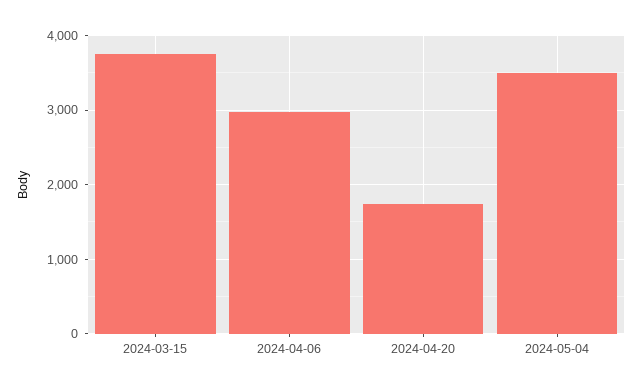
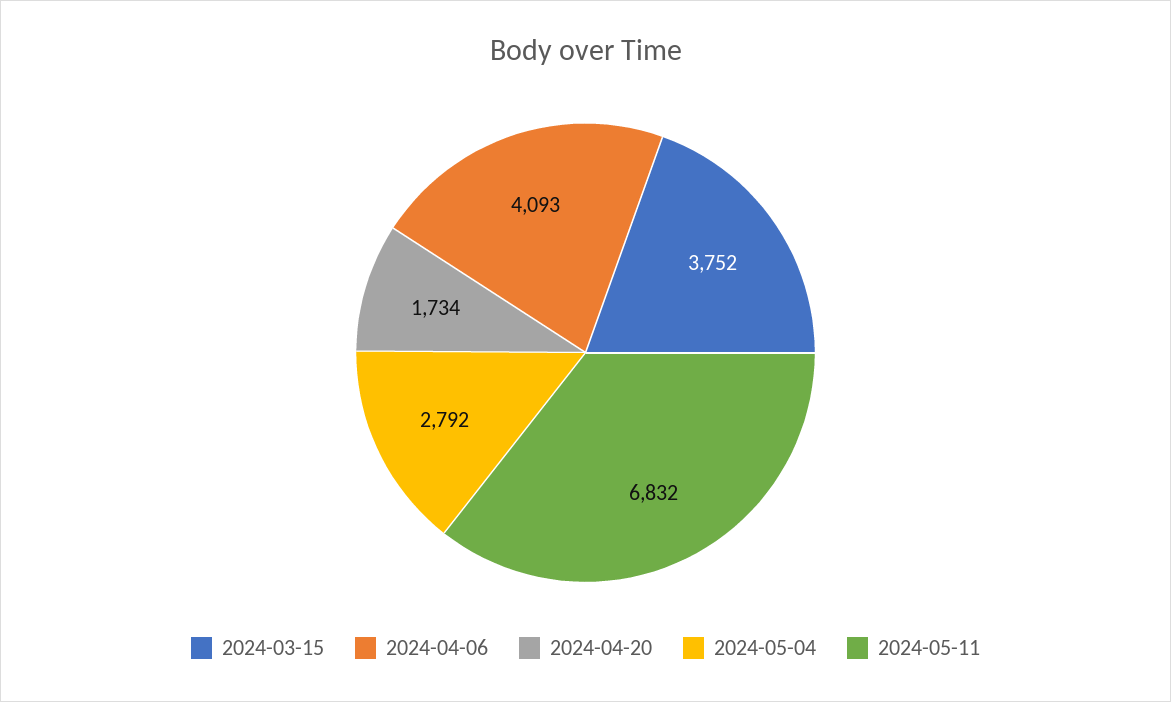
2024-04-06: 3000 -> 4093
2024-05-04: 3500 -> 2792
2024-05-11: none -> 6832

